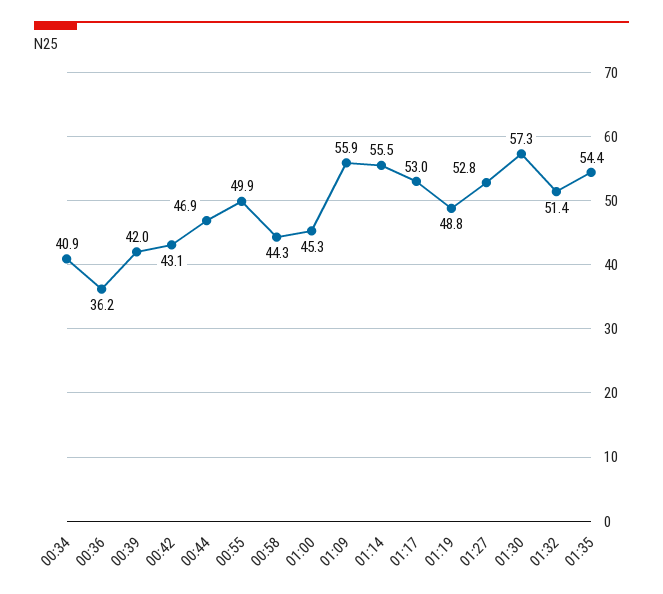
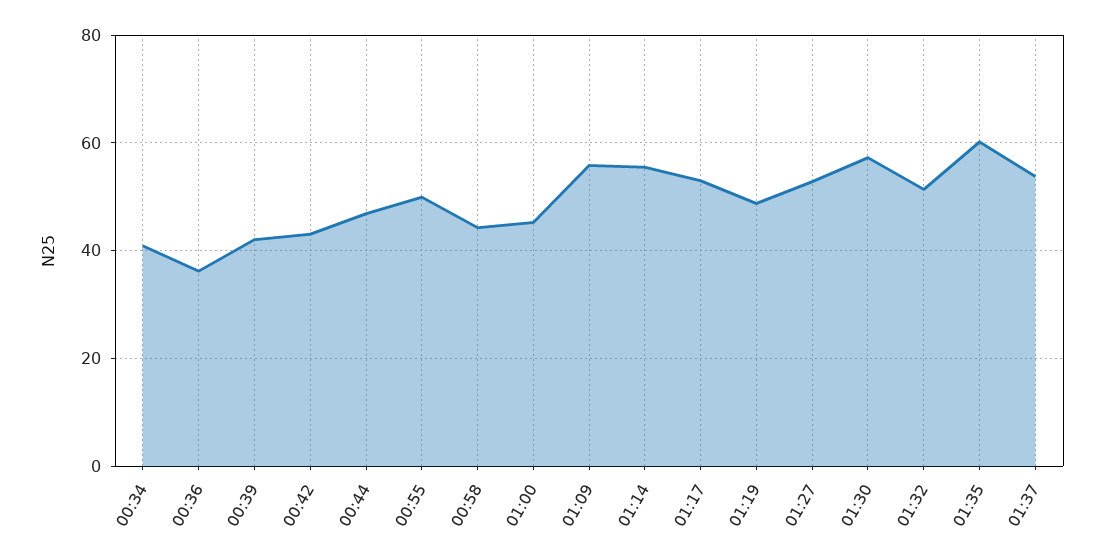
01:35: 54.4 -> 60
01:37: none -> 54

